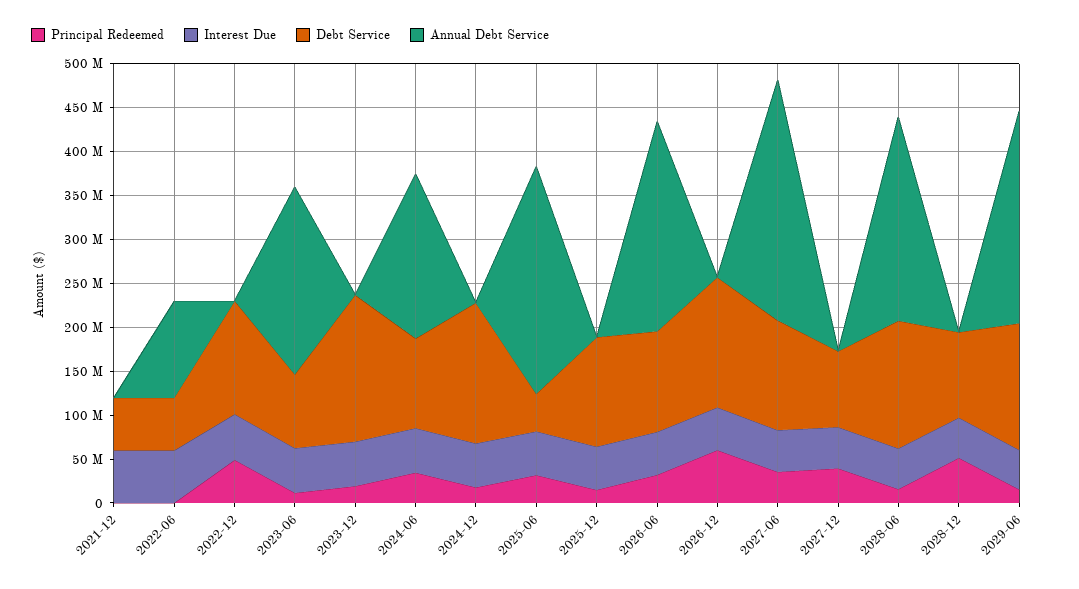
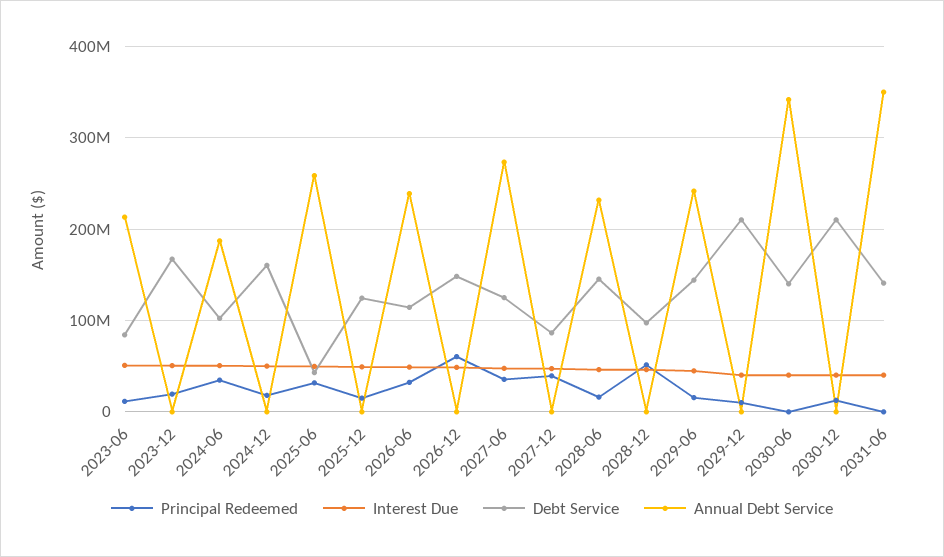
Principal Redeemed, 2021-12: 0 -> none
Interest Due, 2021-12: 60000000 -> none
Debt Service, 2021-12: 60000000 -> none
Annual Debt Service, 2021-12: 0 -> none
Principal Redeemed, 2022-06: 0 -> none
Interest Due, 2022-06: 60000000 -> none
Debt Service, 2022-06: 60000000 -> none
Annual Debt Service, 2022-06: 110000000 -> none
Principal Redeemed, 2022-12: 50000000 -> none
Interest Due, 2022-12: 50000000 -> none
Debt Service, 2022-12: 130000000 -> none
Annual Debt Service, 2022-12: 0 -> none
Principal Redeemed, 2029-12: none -> 10000000
Interest Due, 2029-12: none -> 40000000
Debt Service, 2029-12: none -> 210000000
Annual Debt Service, 2029-12: none -> 0
Principal Redeemed, 2030-06: none -> 0
Interest Due, 2030-06: none -> 40000000
Debt Service, 2030-06: none -> 140000000
Annual Debt Service, 2030-06: none -> 340000000
Principal Redeemed, 2030-12: none -> 10000000
Interest Due, 2030-12: none -> 40000000
Debt Service, 2030-12: none -> 210000000
Annual Debt Service, 2030-12: none -> 0
Principal Redeemed, 2031-06: none -> 0
Interest Due, 2031-06: none -> 40000000
Debt Service, 2031-06: none -> 140000000
Annual Debt Service, 2031-06: none -> 350000000

